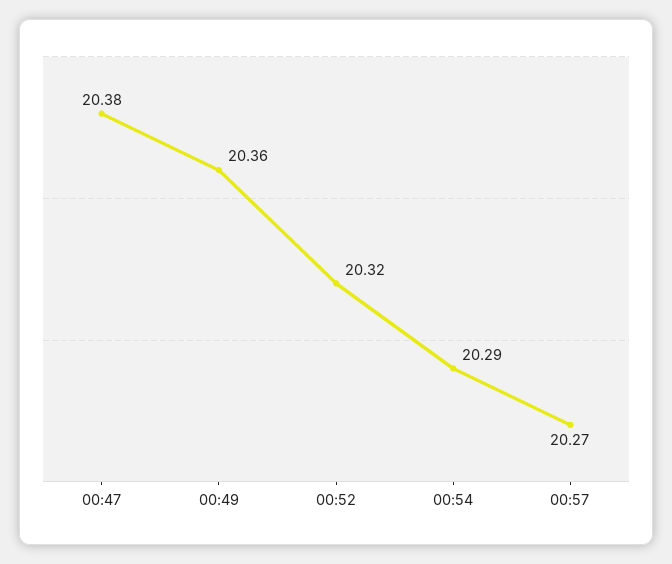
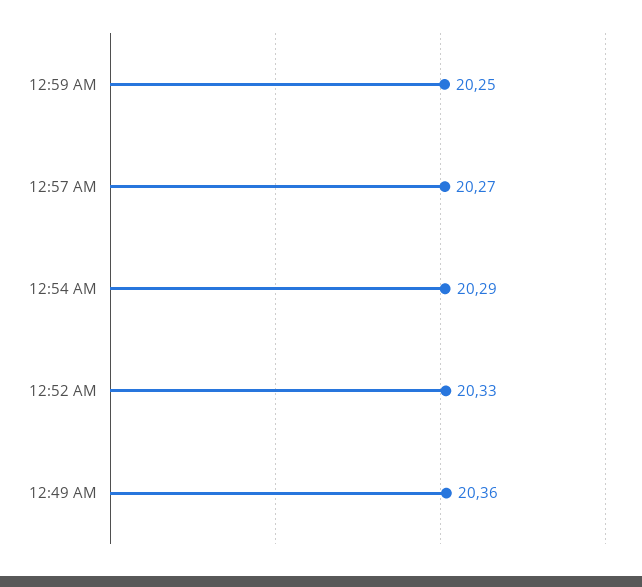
00:47: 20.38 -> none
00:52: 20.32 -> 20.33
12:59 AM: none -> 20.25

